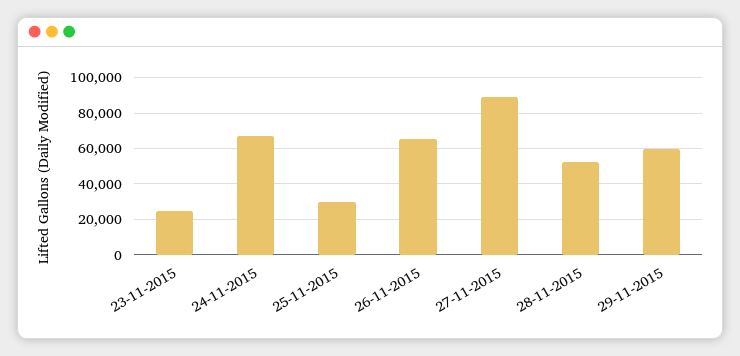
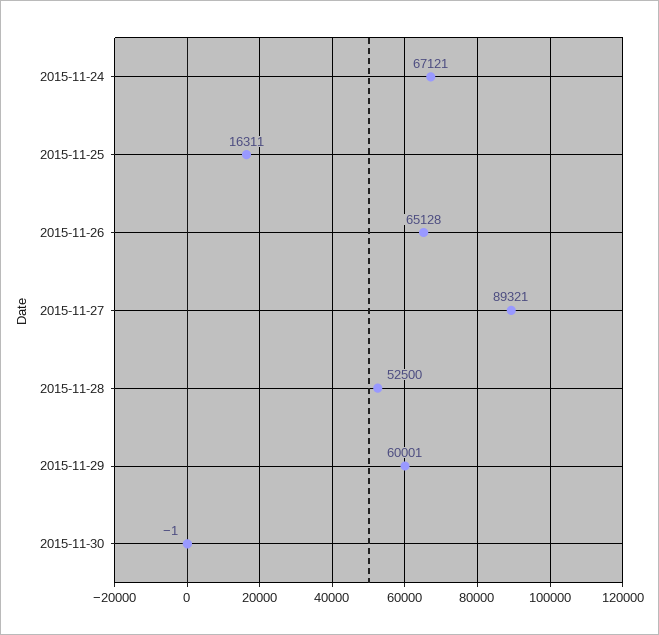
23-11-2015: 25000 -> none
25-11-2015: 30000 -> 16311
2015-11-30: none -> -1

